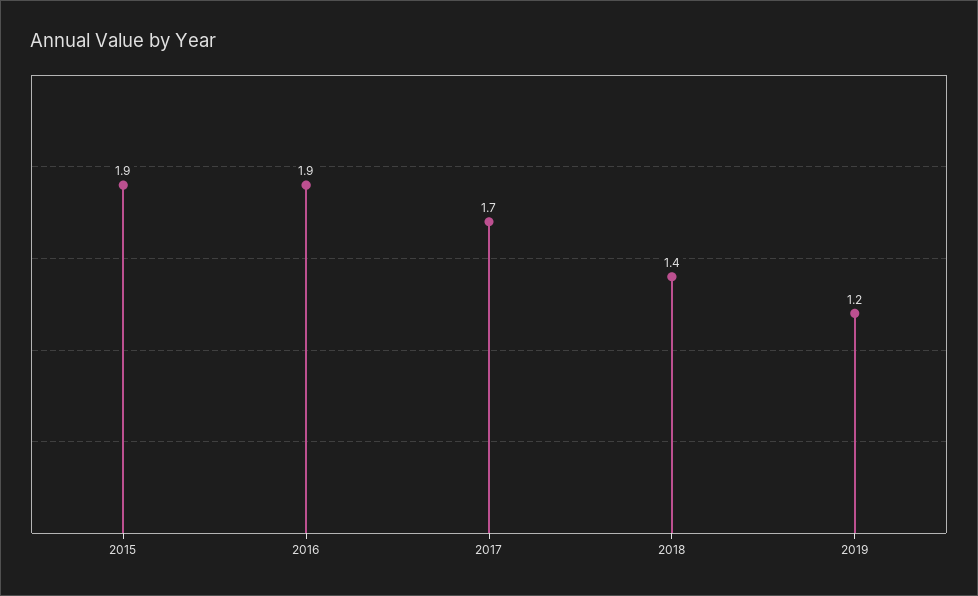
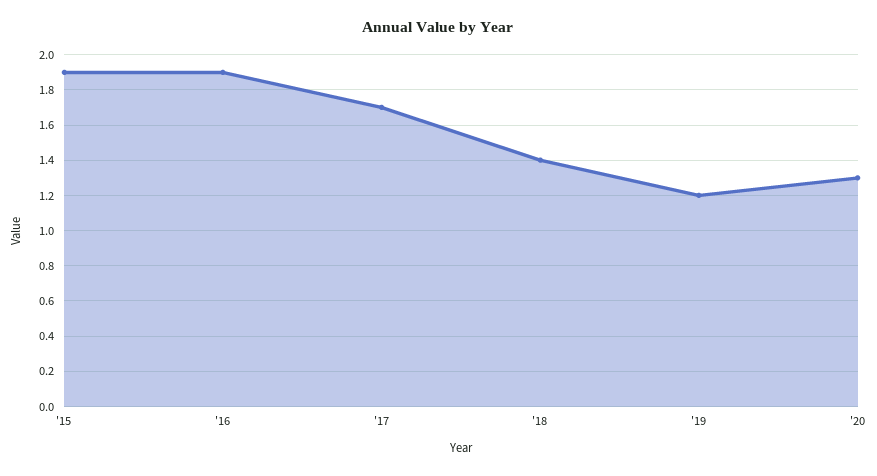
'20: none -> 1.3

